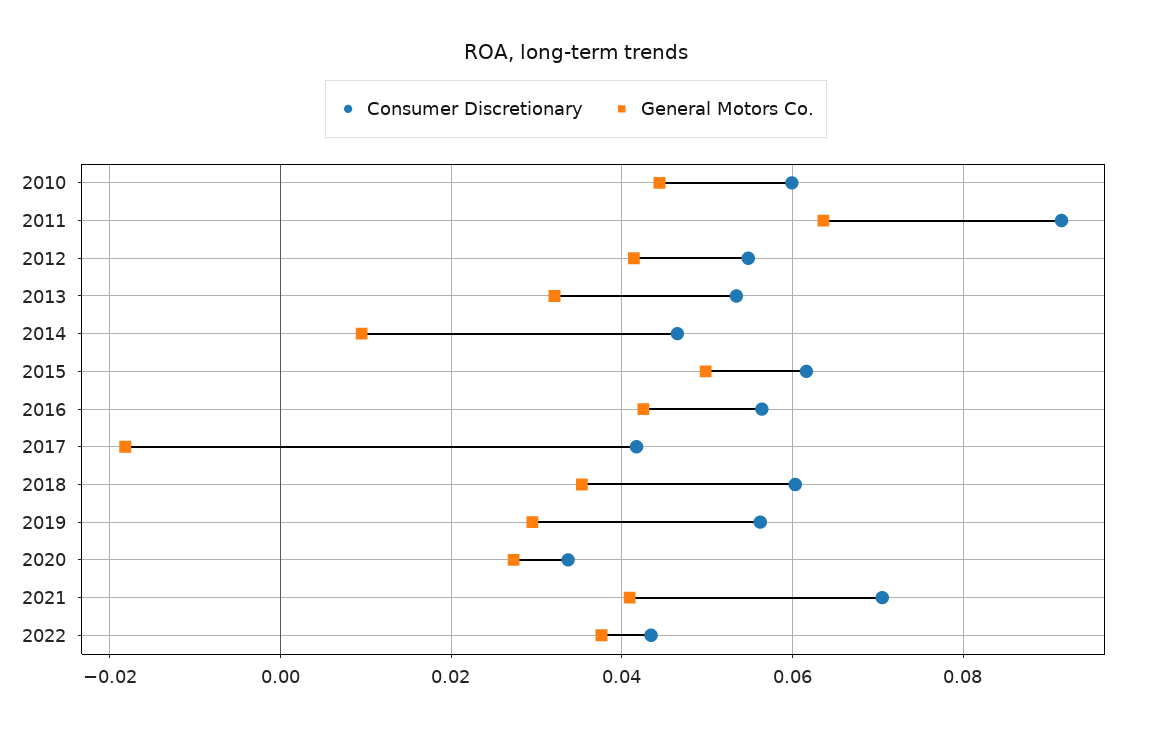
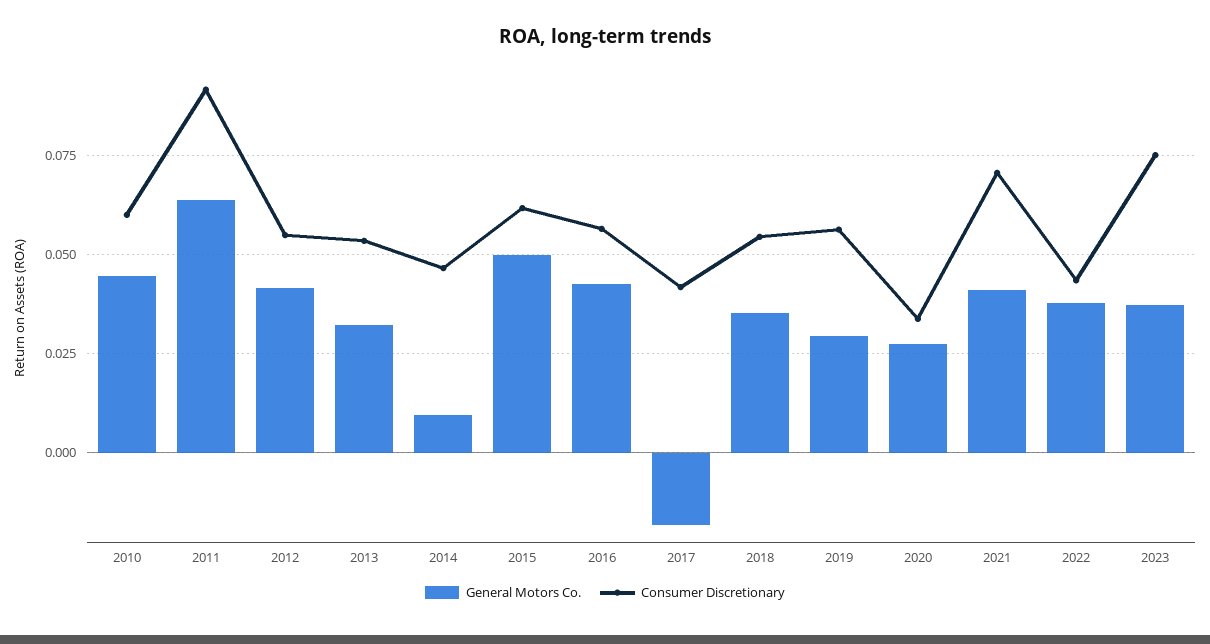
Consumer Discretionary, 2018: 0.06 -> 0.055
General Motors Co., 2023: none -> 0.0375
Consumer Discretionary, 2023: none -> 0.075

